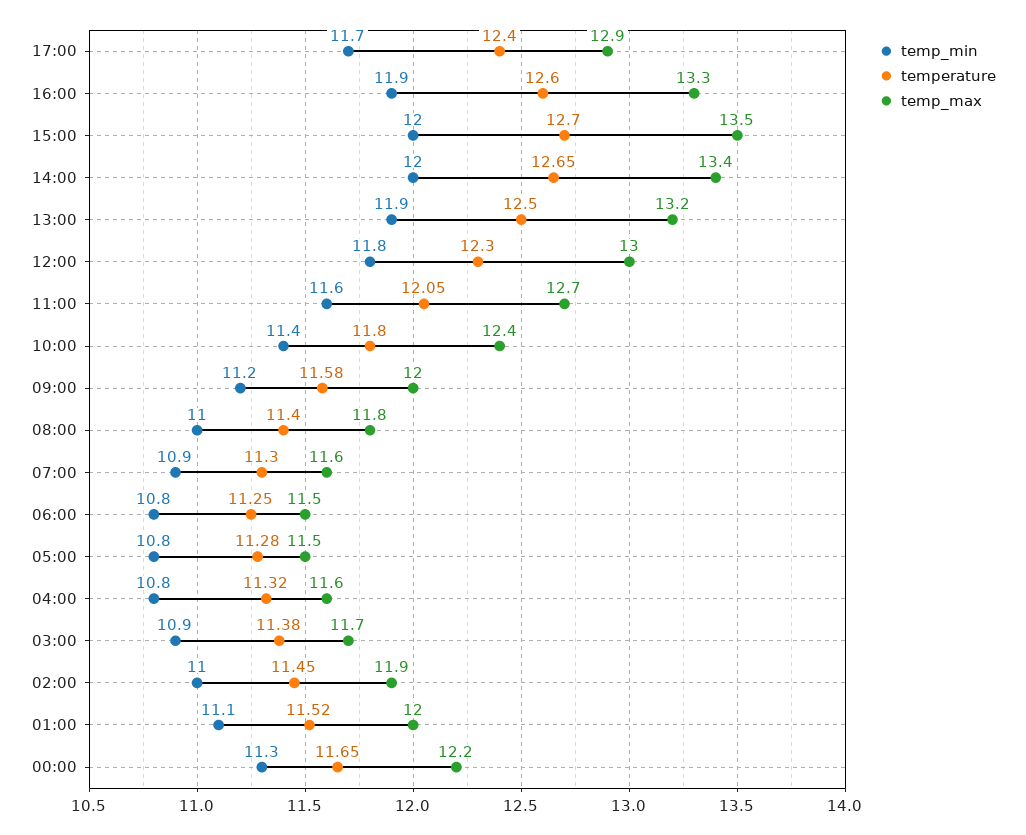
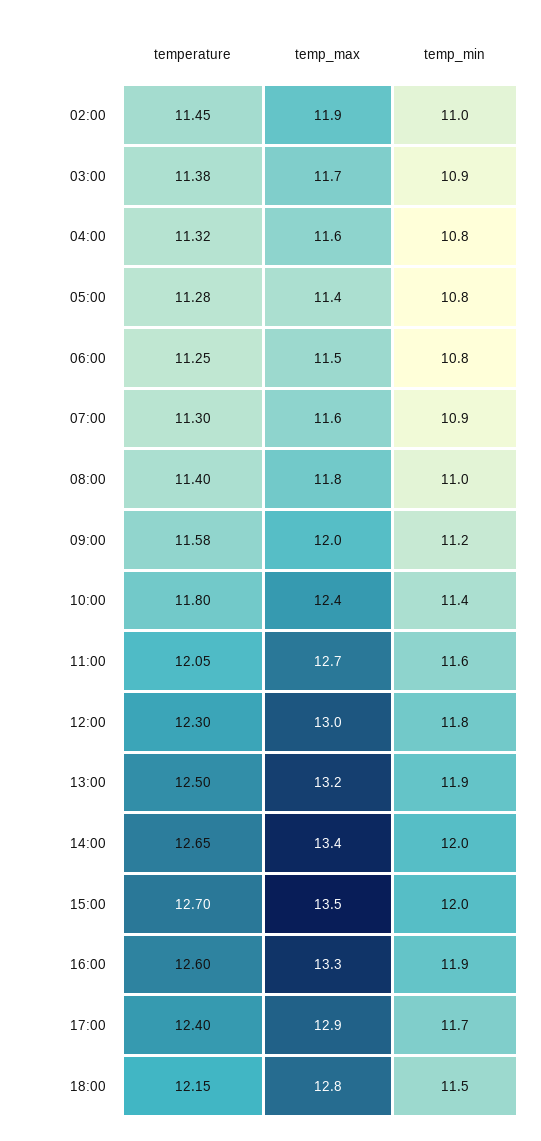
temp_max, 05:00: 11.5 -> 11.4
temp_min, 01:00: 11.1 -> none
temperature, 01:00: 11.52 -> none
temp_max, 01:00: 12 -> none
temp_min, 00:00: 11.3 -> none
temperature, 00:00: 11.65 -> none
temp_max, 00:00: 12.2 -> none
temperature, 18:00: none -> 12.15
temp_max, 18:00: none -> 12.8
temp_min, 18:00: none -> 11.5

